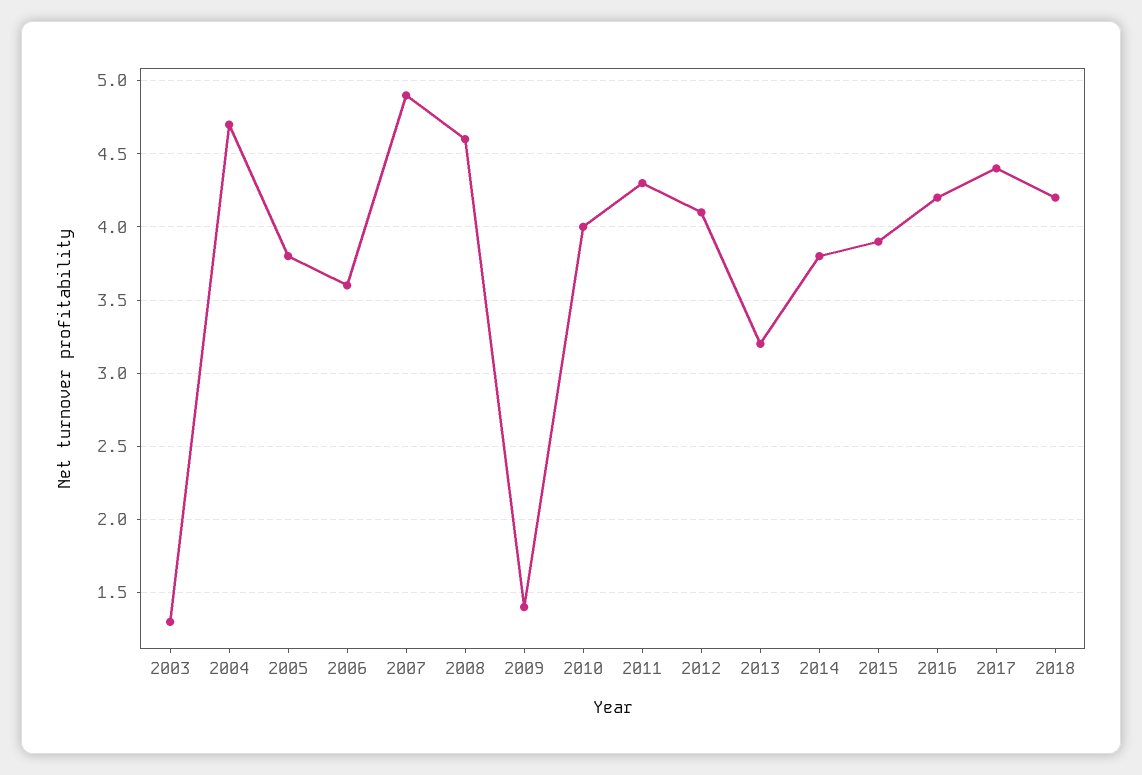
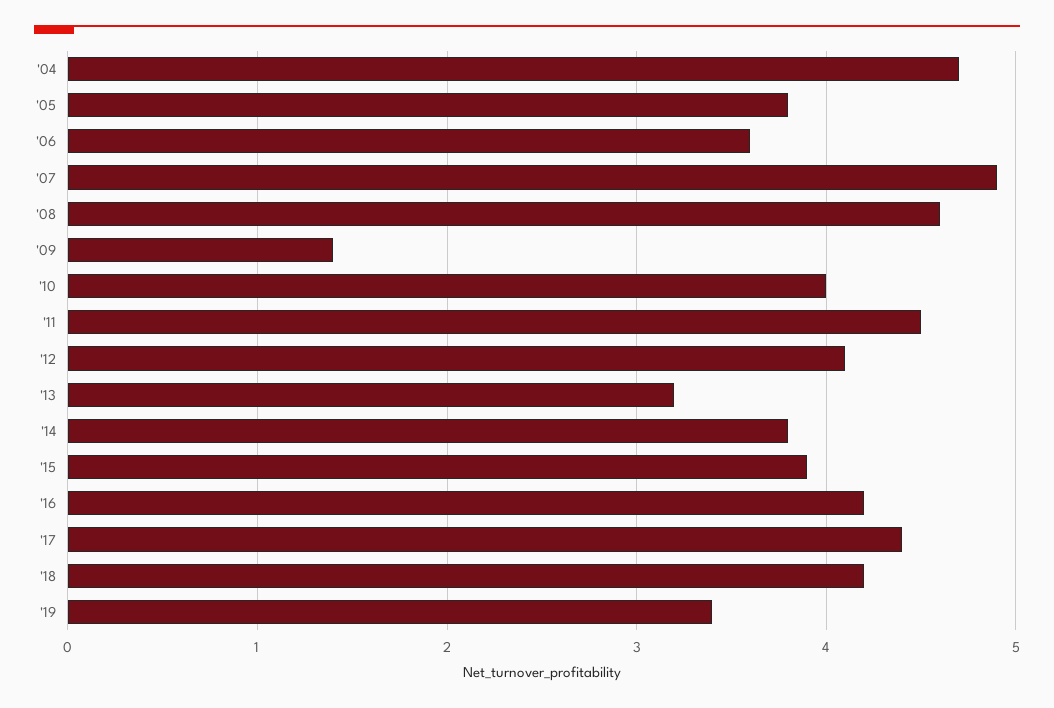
2003: 1.3 -> none
2011: 4.3 -> 4.5
'19: none -> 3.4

